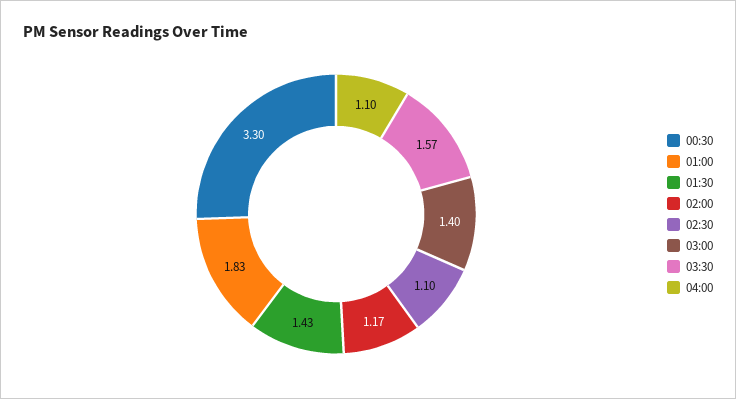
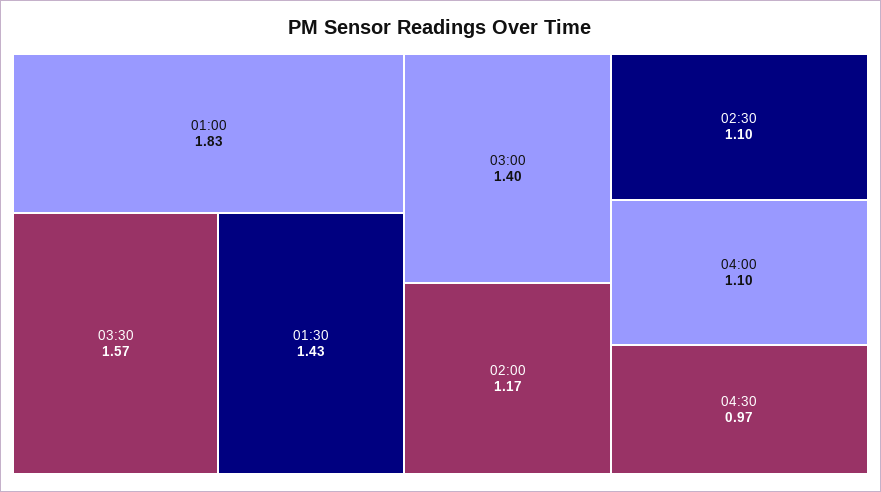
00:30: 3.3 -> none
04:30: none -> 0.97

